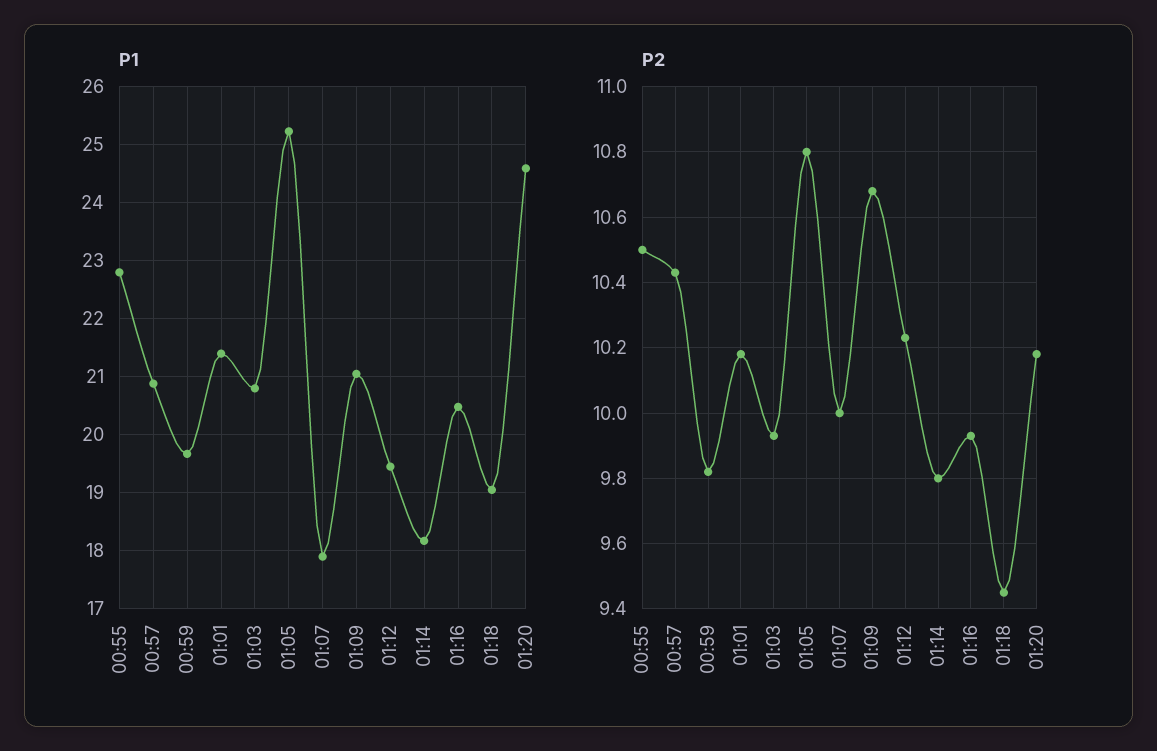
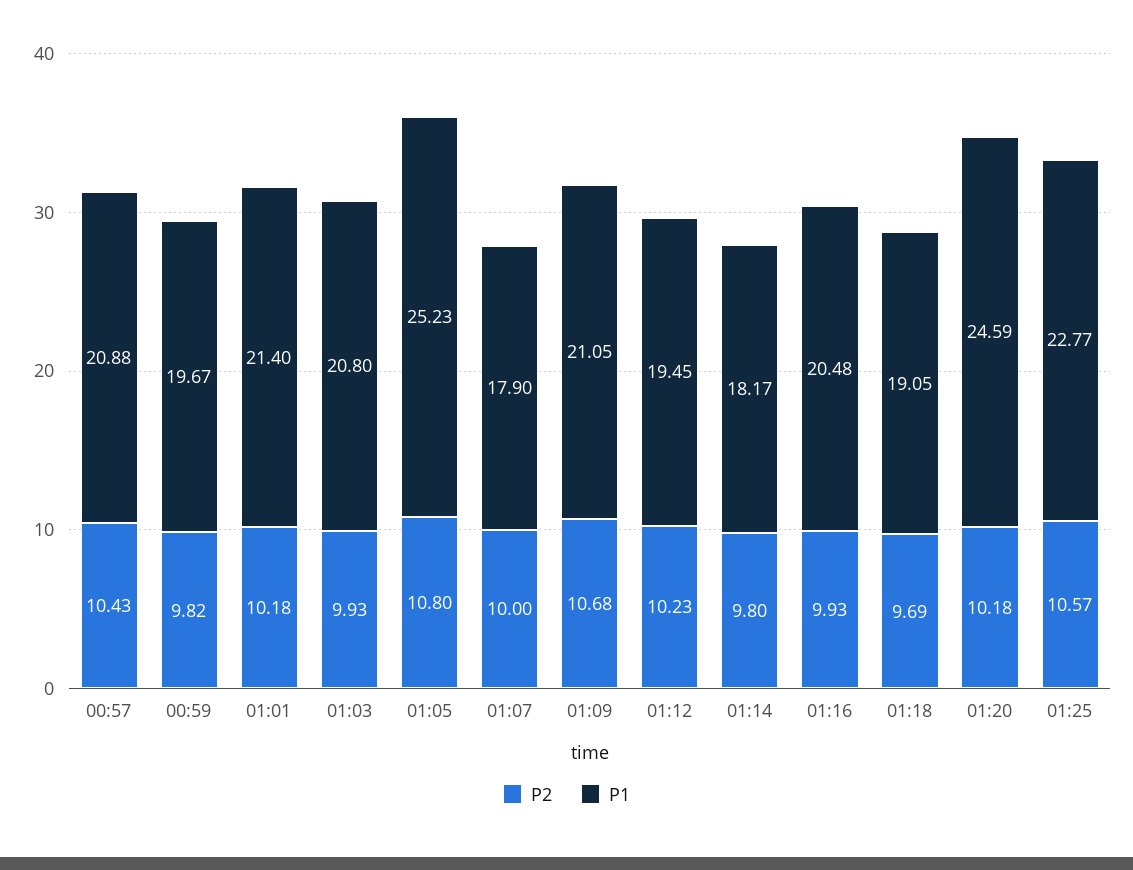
P1, 00:55: 22.8 -> none
P2, 00:55: 10.5 -> none
P2, 01:18: 9.45 -> 9.69
P2, 01:25: none -> 10.57
P1, 01:25: none -> 22.77

